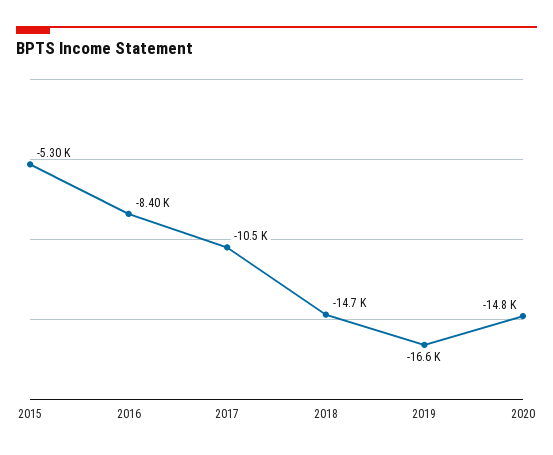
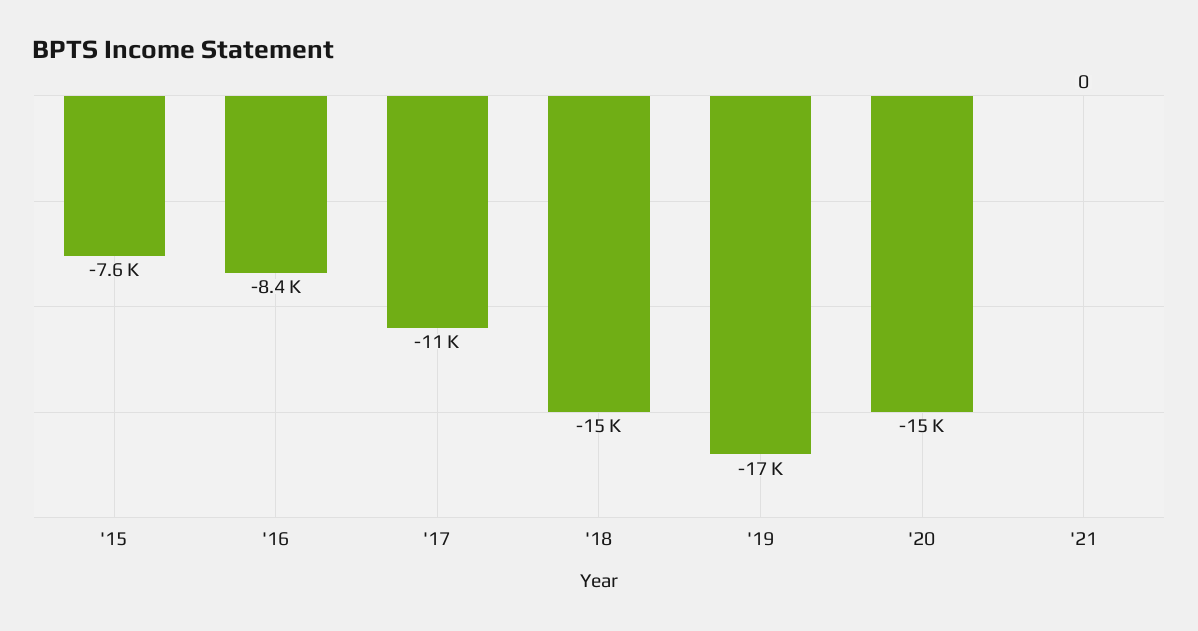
2015: -5300 -> -7600
'21: none -> 0

